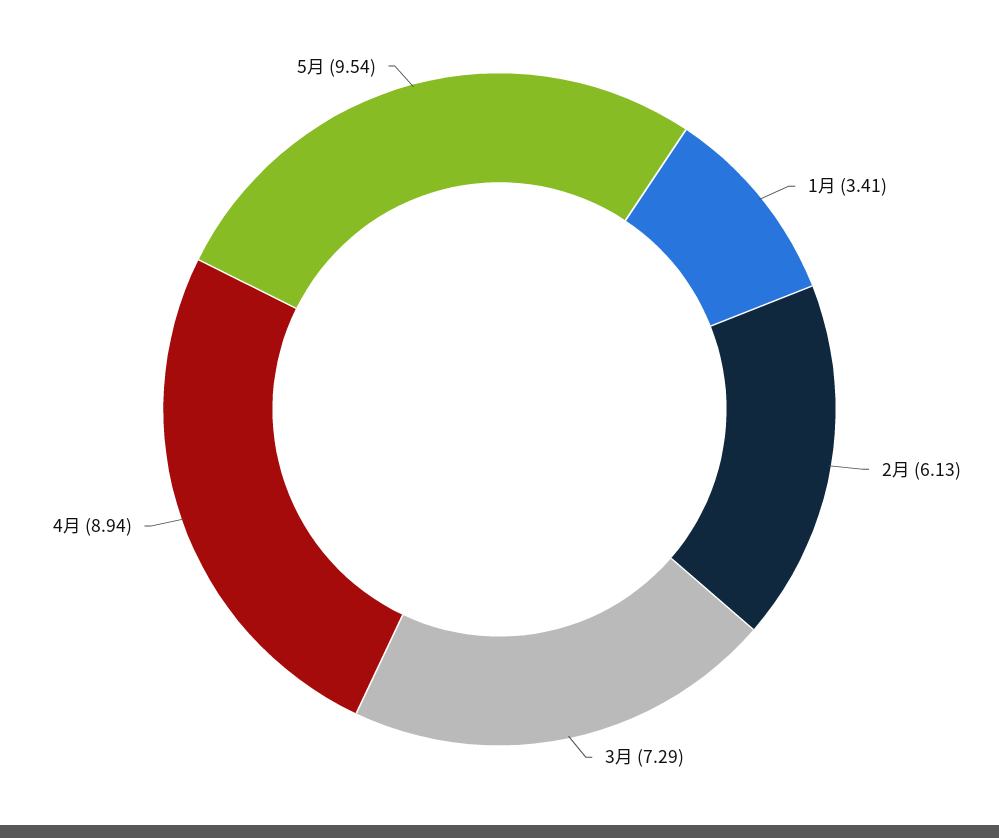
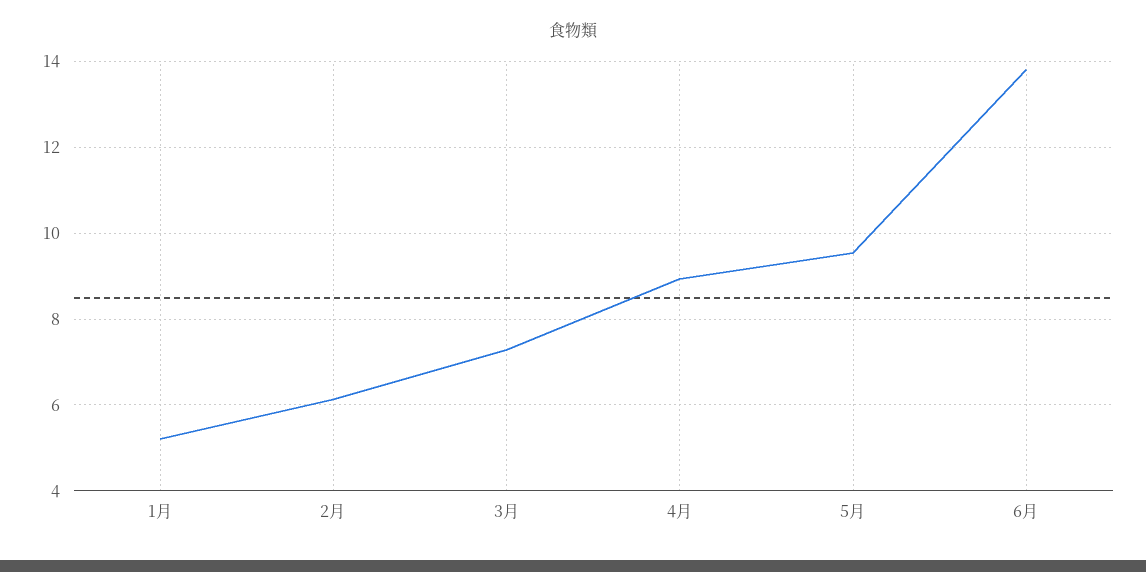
1月: 3.41 -> 5.2
6月: none -> 13.8

